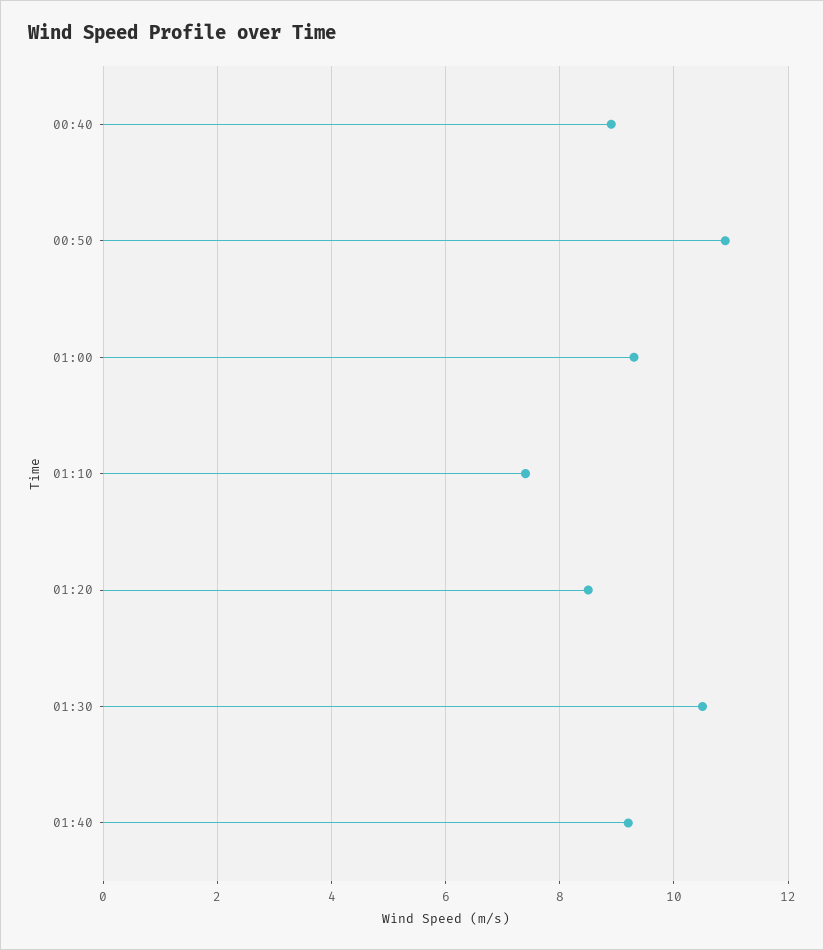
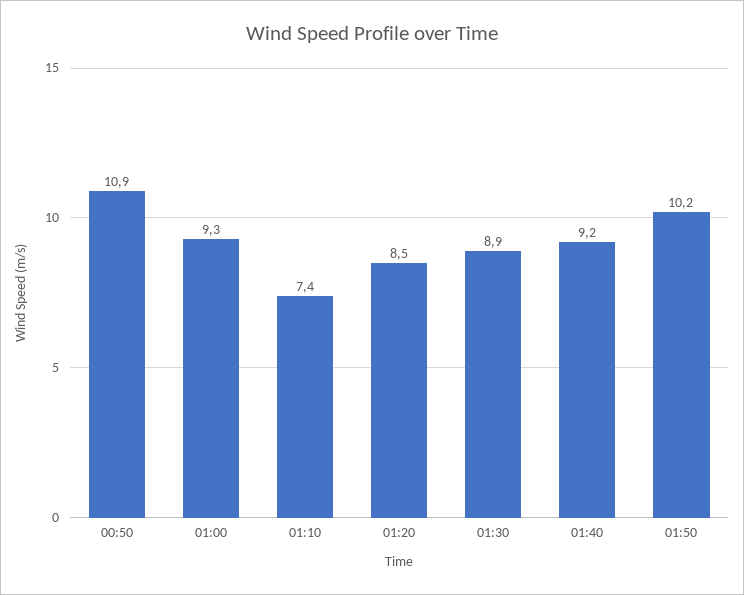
00:40: 9 -> none
01:30: 10.5 -> 8.9
01:50: none -> 10.2

